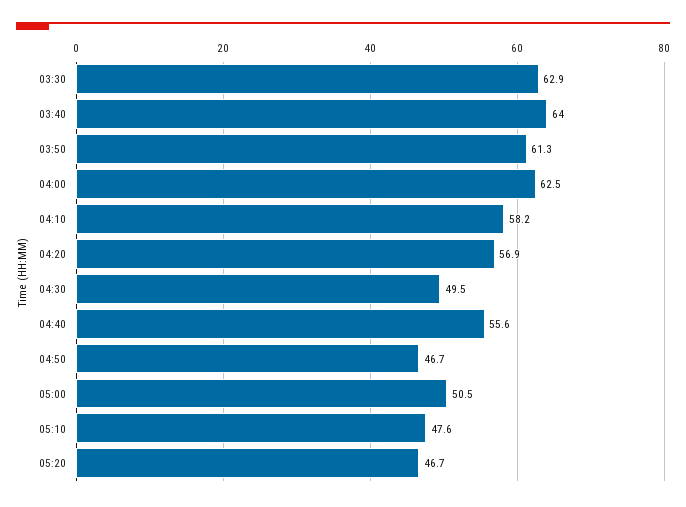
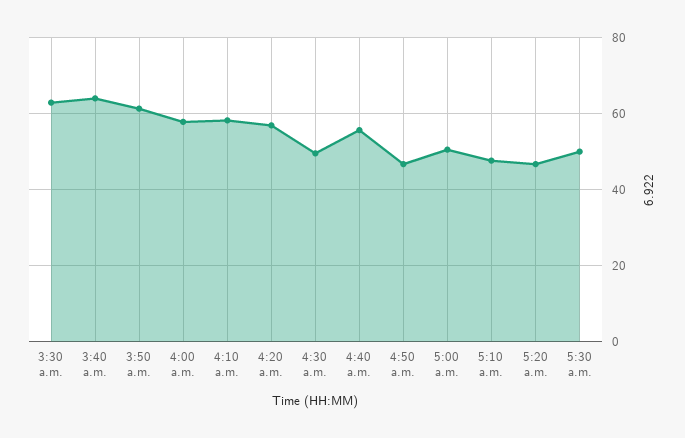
04:00: 62.5 -> 58
5:30 a.m.: none -> 50

